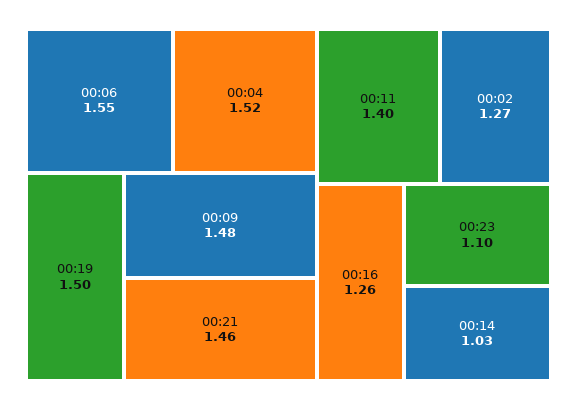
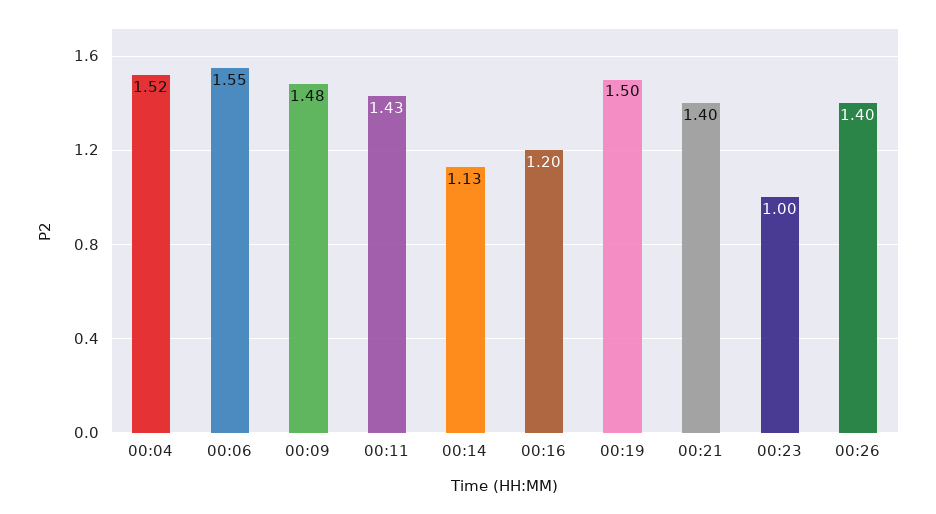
00:21: 1.46 -> 1.4
00:11: 1.4 -> 1.43
00:02: 1.27 -> none
00:16: 1.26 -> 1.2
00:23: 1.1 -> 1
00:14: 1.03 -> 1.13
00:26: none -> 1.4

